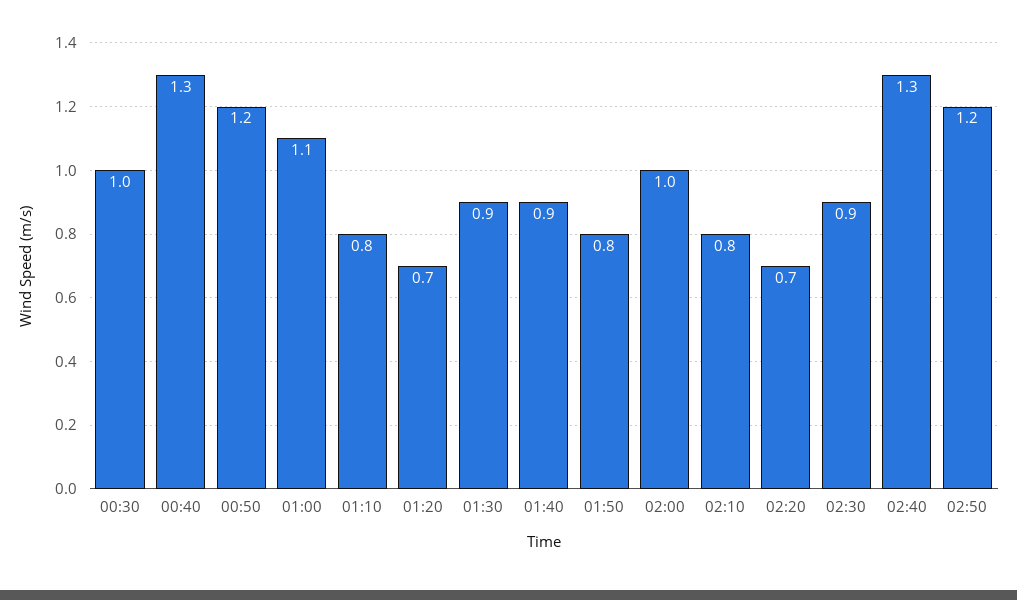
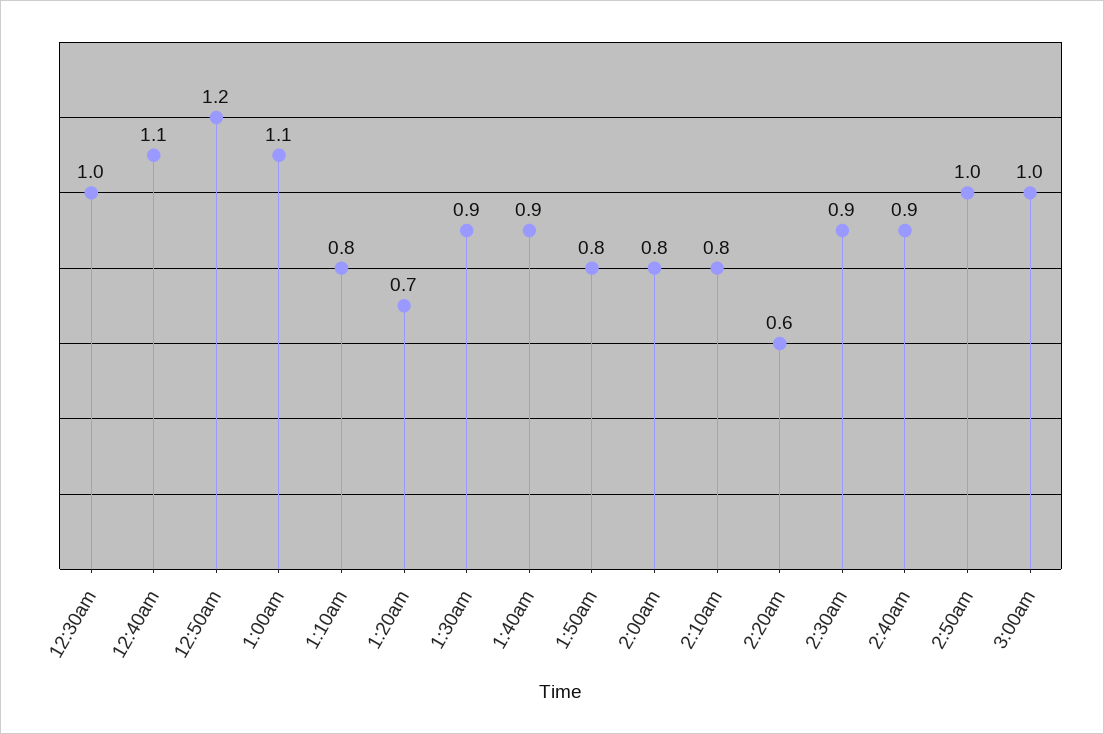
00:40: 1.3 -> 1.1
02:00: 1 -> 0.8
02:20: 0.7 -> 0.6
02:40: 1.3 -> 0.9
02:50: 1.2 -> 1
3:00am: none -> 1

